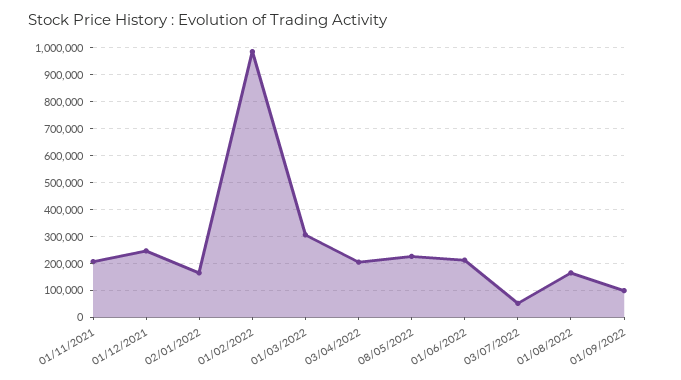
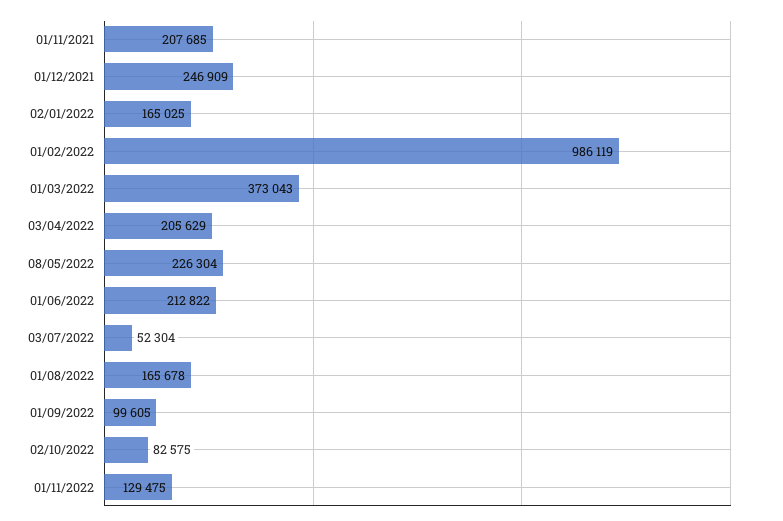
01/03/2022: 300000 -> 373043
02/10/2022: none -> 82575
01/11/2022: none -> 129475

